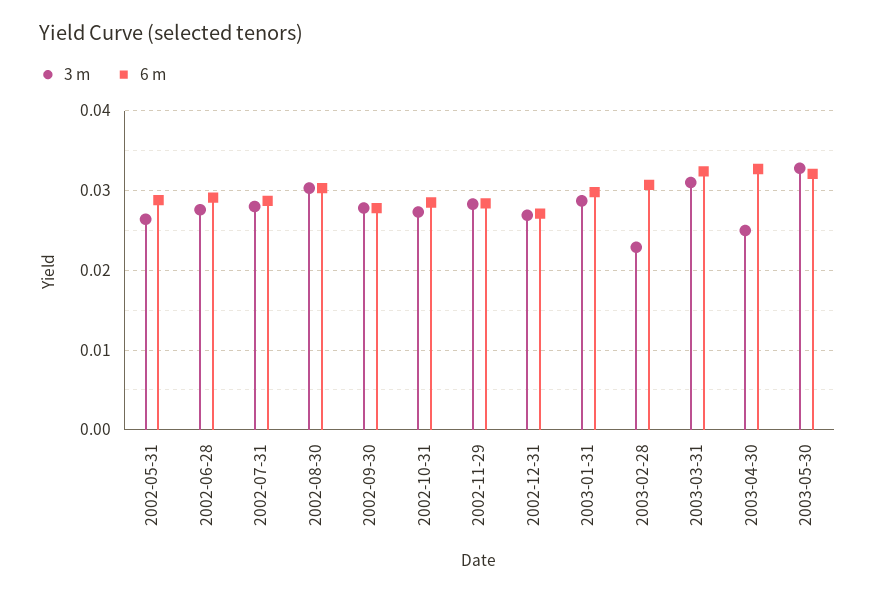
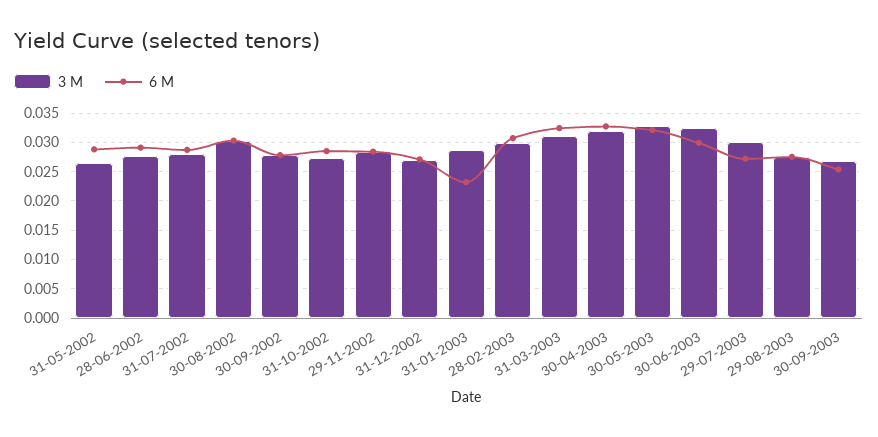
6 m, 2003-01-31: 0.03 -> 0.0225
3 m, 2003-02-28: 0.023 -> 0.03
3 m, 2003-04-30: 0.025 -> 0.0325
3 m, 30-06-2003: none -> 0.0325
6 m, 30-06-2003: none -> 0.03
3 m, 29-07-2003: none -> 0.03
6 m, 29-07-2003: none -> 0.0275
3 m, 29-08-2003: none -> 0.0275
6 m, 29-08-2003: none -> 0.0275
3 m, 30-09-2003: none -> 0.0275
6 m, 30-09-2003: none -> 0.025

